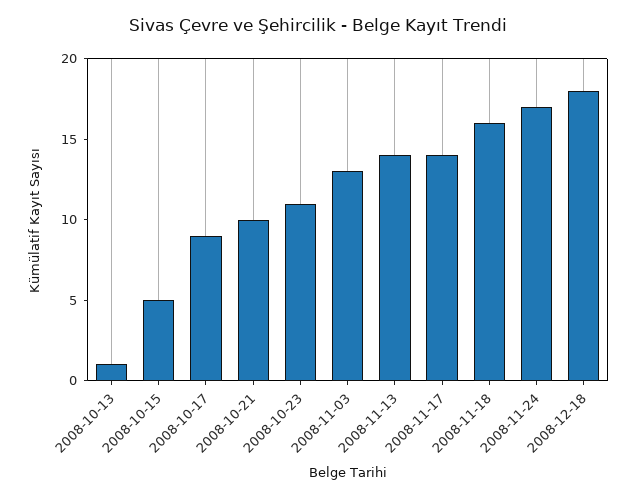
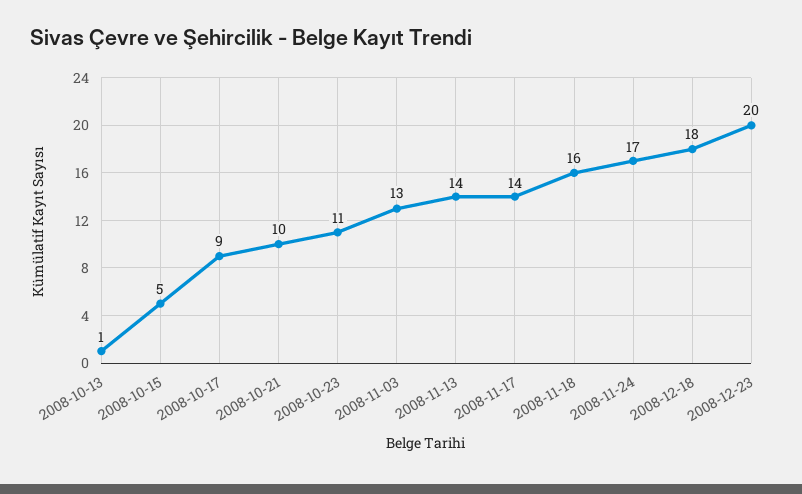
2008-12-23: none -> 20

